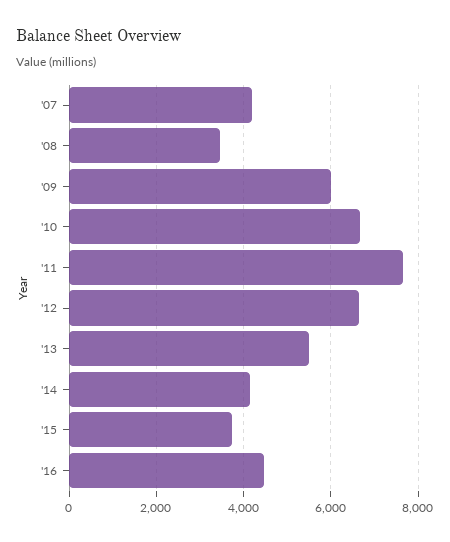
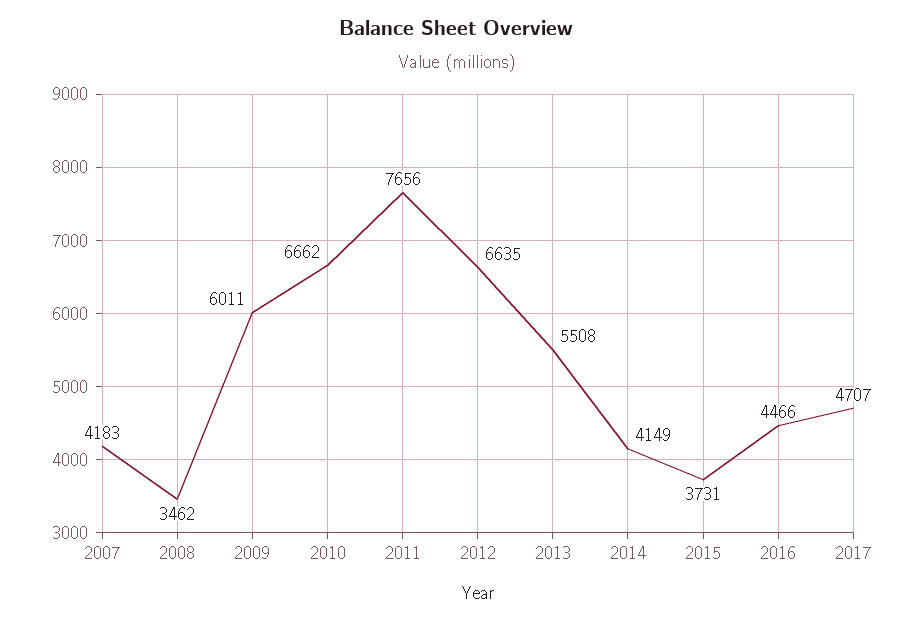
2017: none -> 4707

